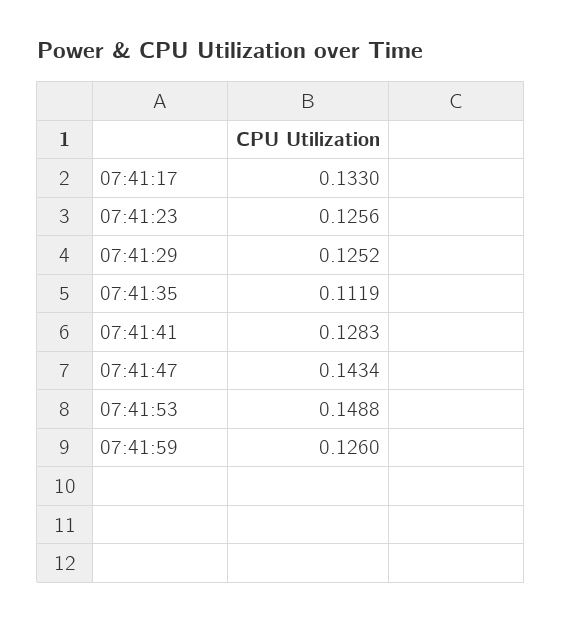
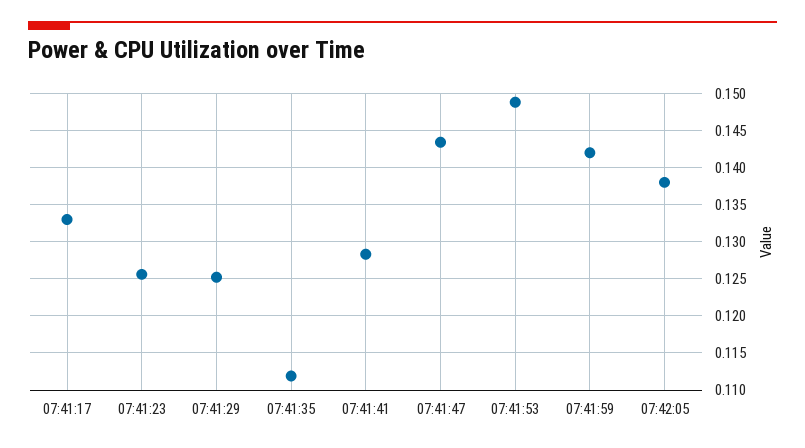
07:41:59: 0.126 -> 0.142
07:42:05: none -> 0.138

